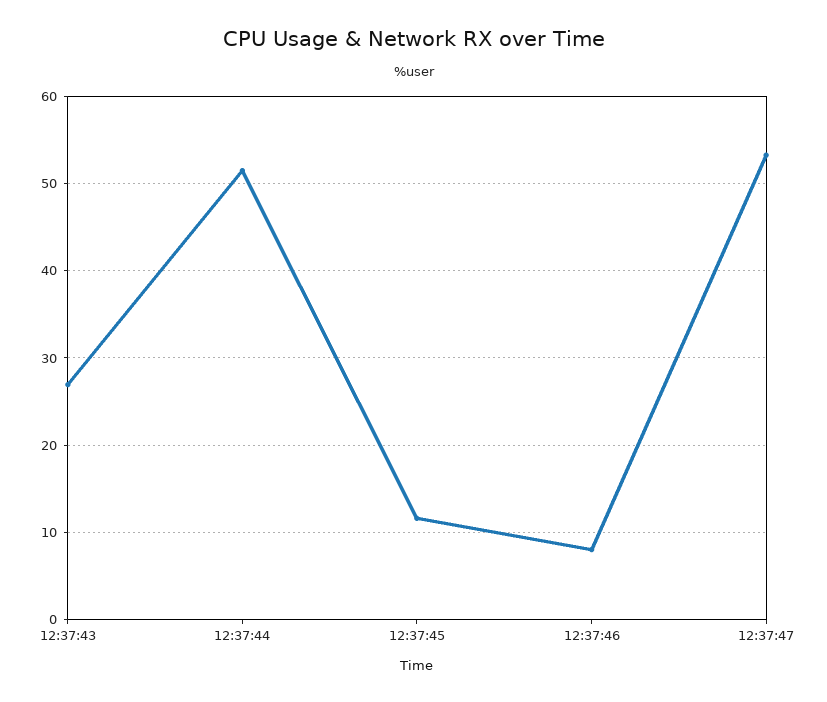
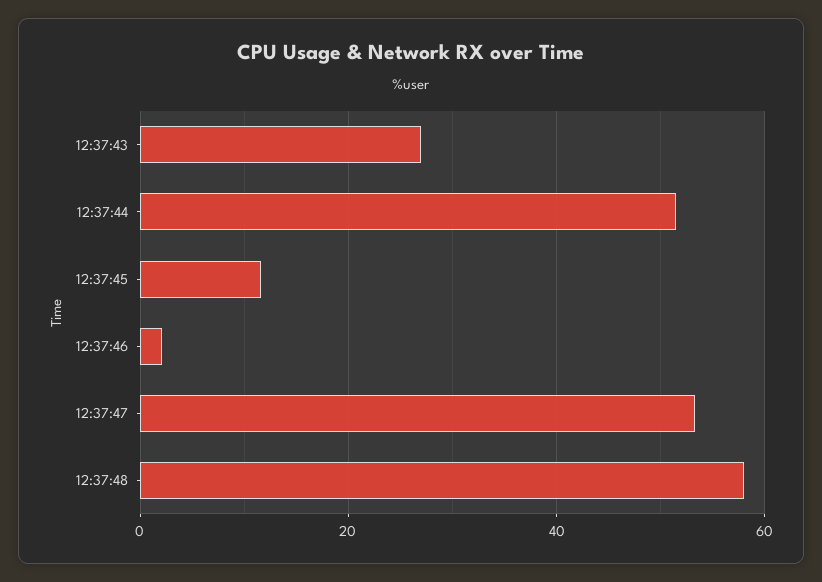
12:37:46: 8 -> 2
12:37:48: none -> 58

